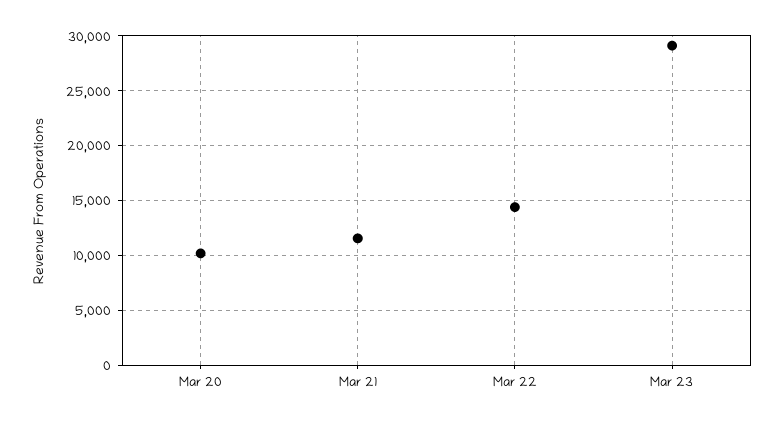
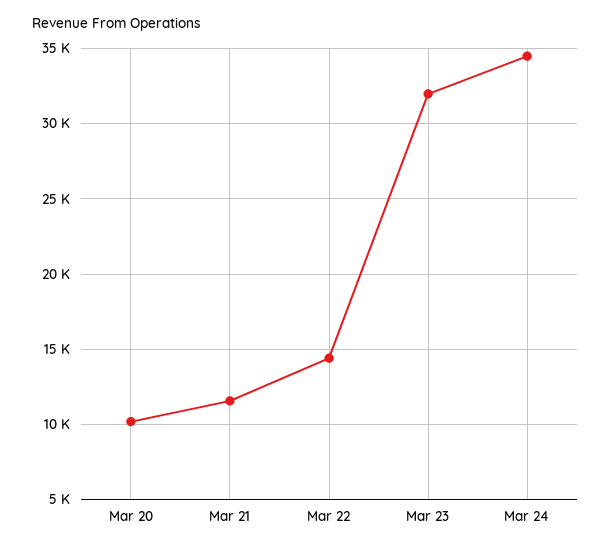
Mar 23: 29000 -> 32000
Mar 24: none -> 34500

